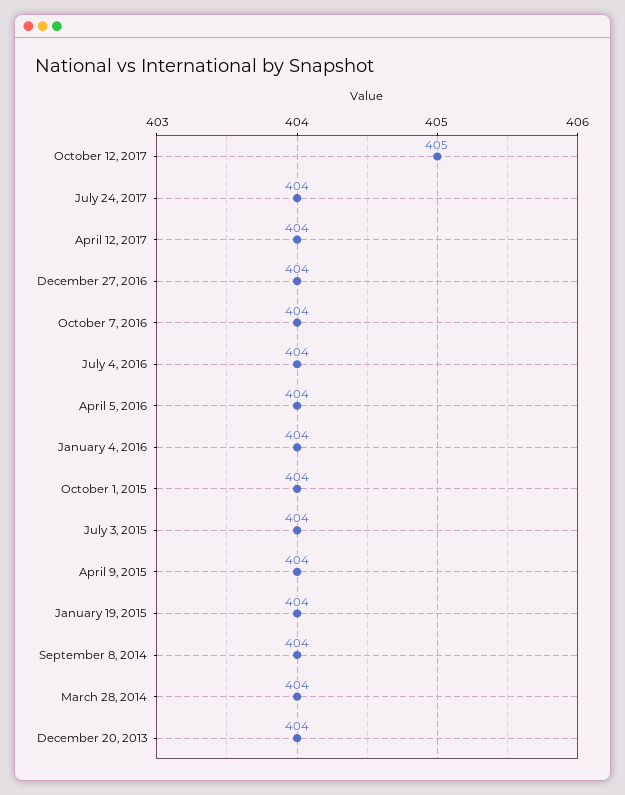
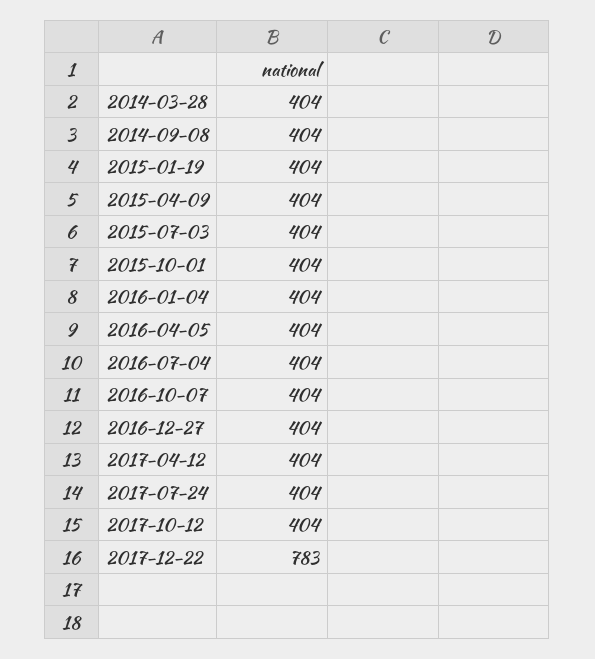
October 12, 2017: 405 -> 404
December 20, 2013: 404 -> none
2017-12-22: none -> 783

